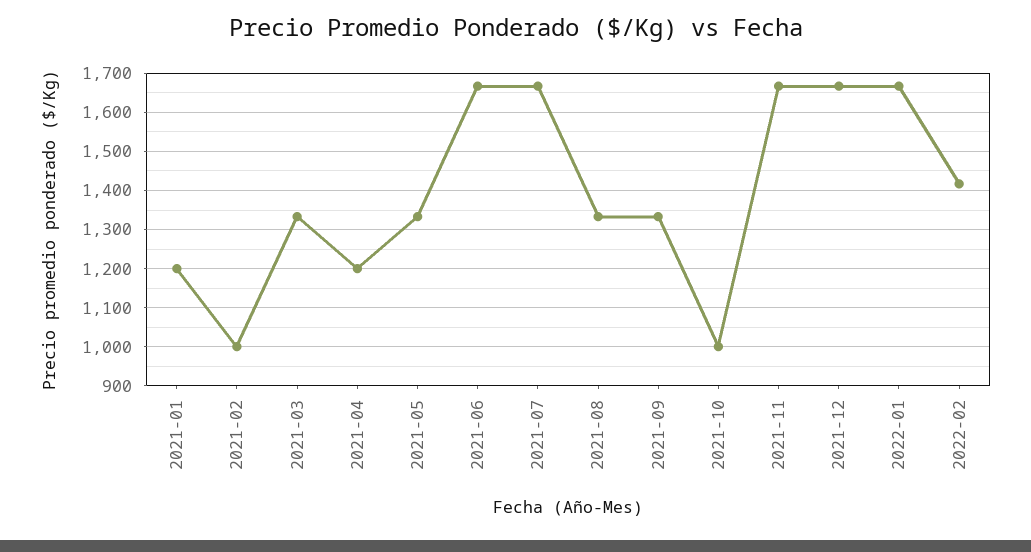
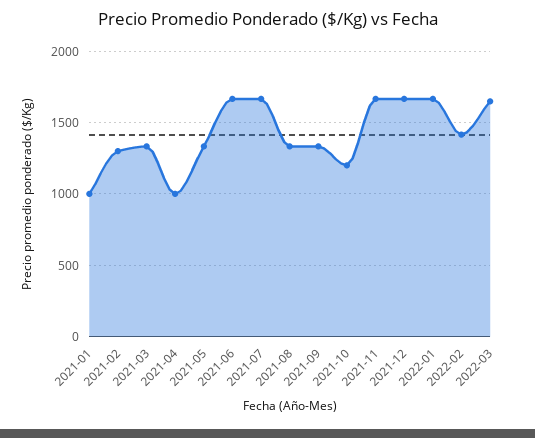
2021-01: 1200 -> 1000
2021-02: 1000 -> 1300
2021-04: 1200 -> 1000
2021-10: 1000 -> 1200
2022-03: none -> 1650

